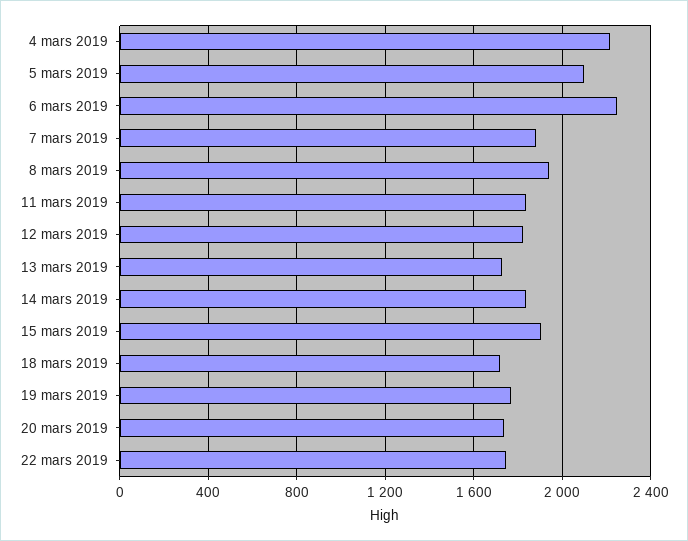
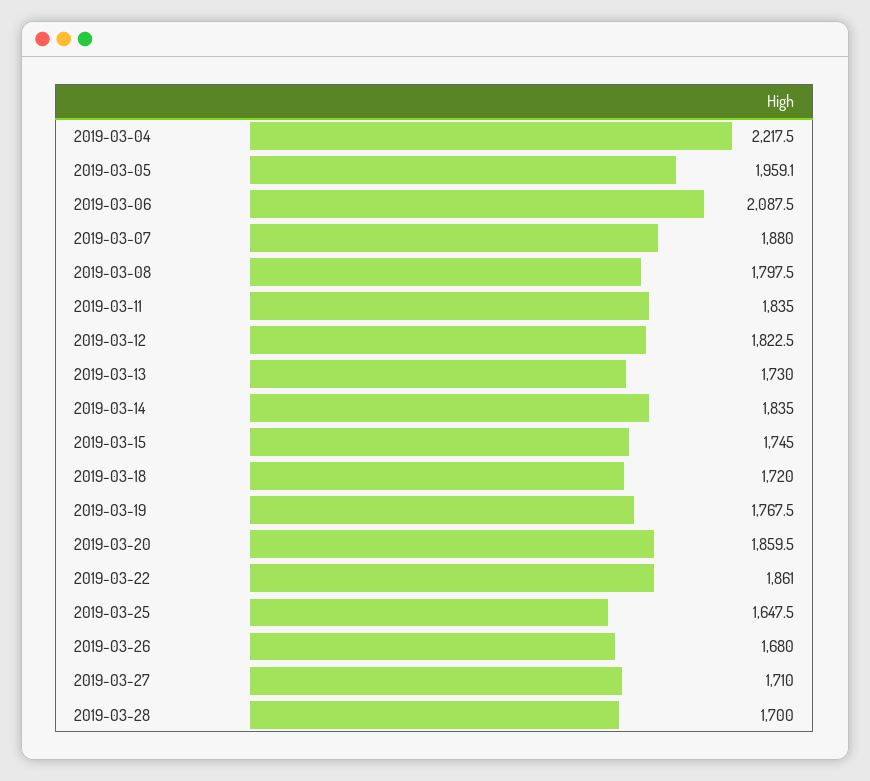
5 mars 2019: 2100 -> 1959.1
6 mars 2019: 2250 -> 2087.5
8 mars 2019: 1950 -> 1797.5
15 mars 2019: 1900 -> 1745
20 mars 2019: 1750 -> 1859.5
22 mars 2019: 1750 -> 1861
2019-03-25: none -> 1647.5
2019-03-26: none -> 1680
2019-03-27: none -> 1710
2019-03-28: none -> 1700

